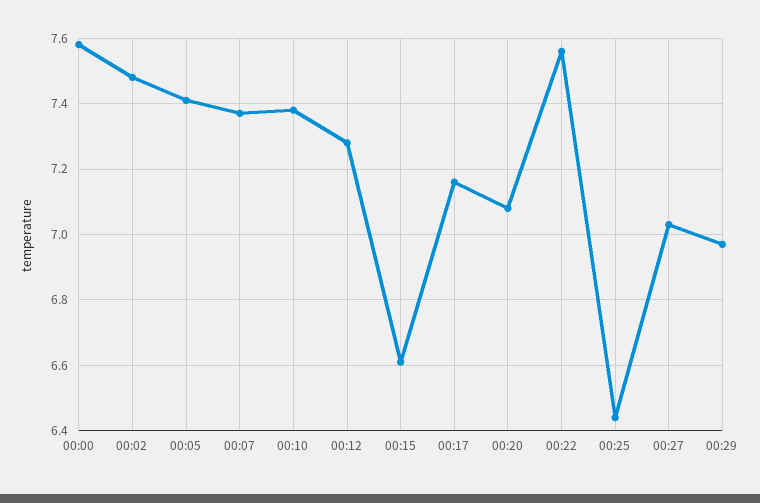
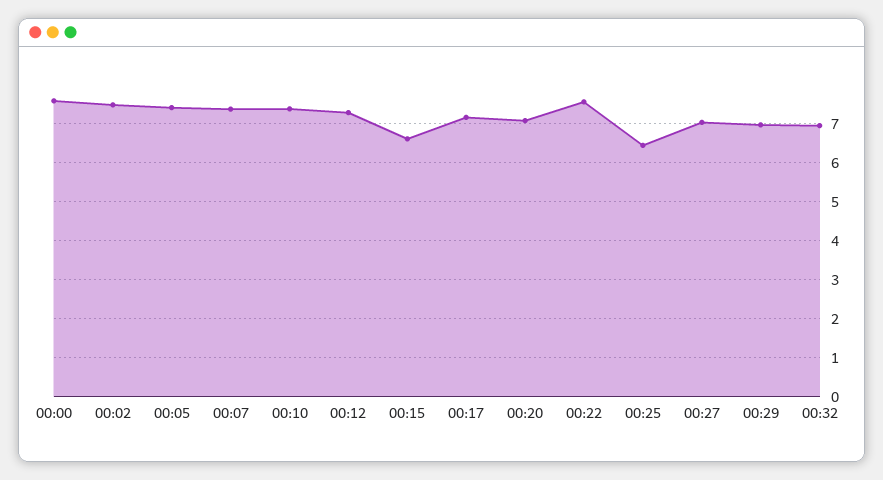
00:32: none -> 7

